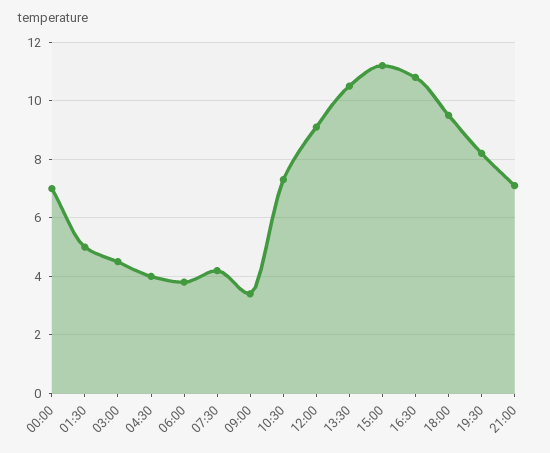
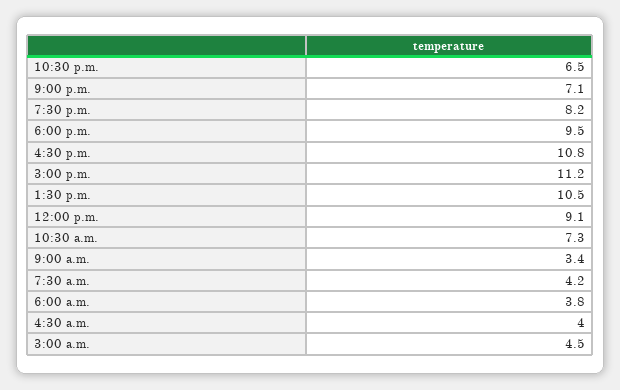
00:00: 7 -> none
01:30: 5 -> none
10:30 p.m.: none -> 6.5

